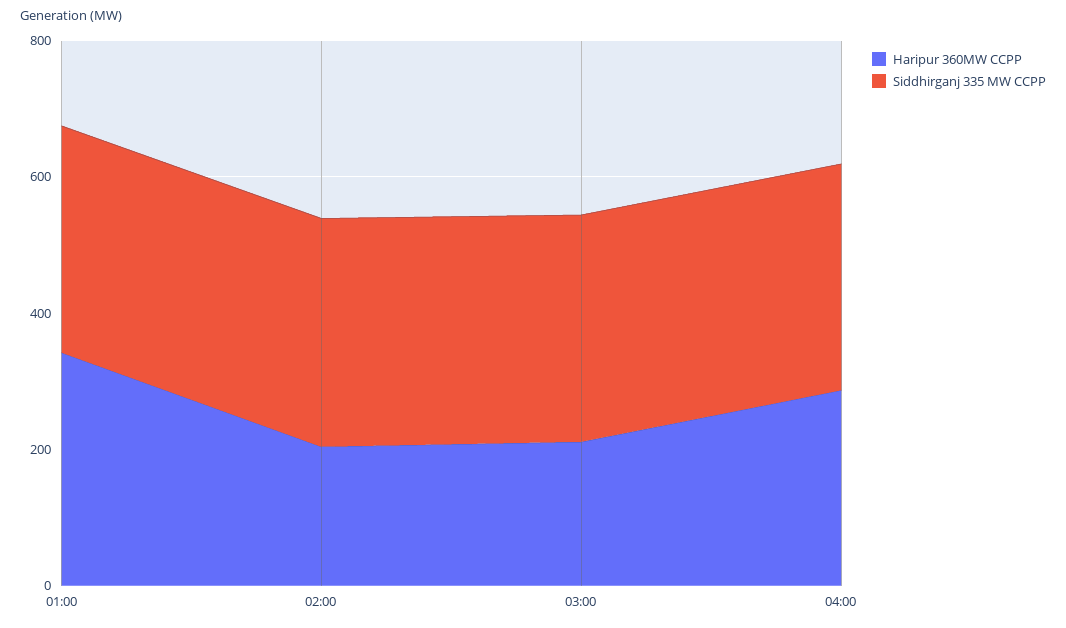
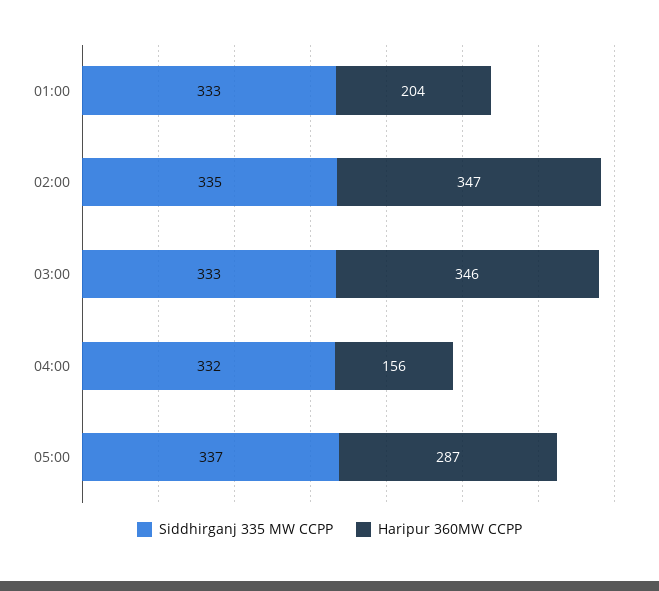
Haripur 360MW CCPP, 01:00: 350 -> 204
Haripur 360MW CCPP, 02:00: 200 -> 347
Haripur 360MW CCPP, 03:00: 200 -> 346
Haripur 360MW CCPP, 04:00: 300 -> 156
Siddhirganj 335 MW CCPP, 05:00: none -> 337
Haripur 360MW CCPP, 05:00: none -> 287

